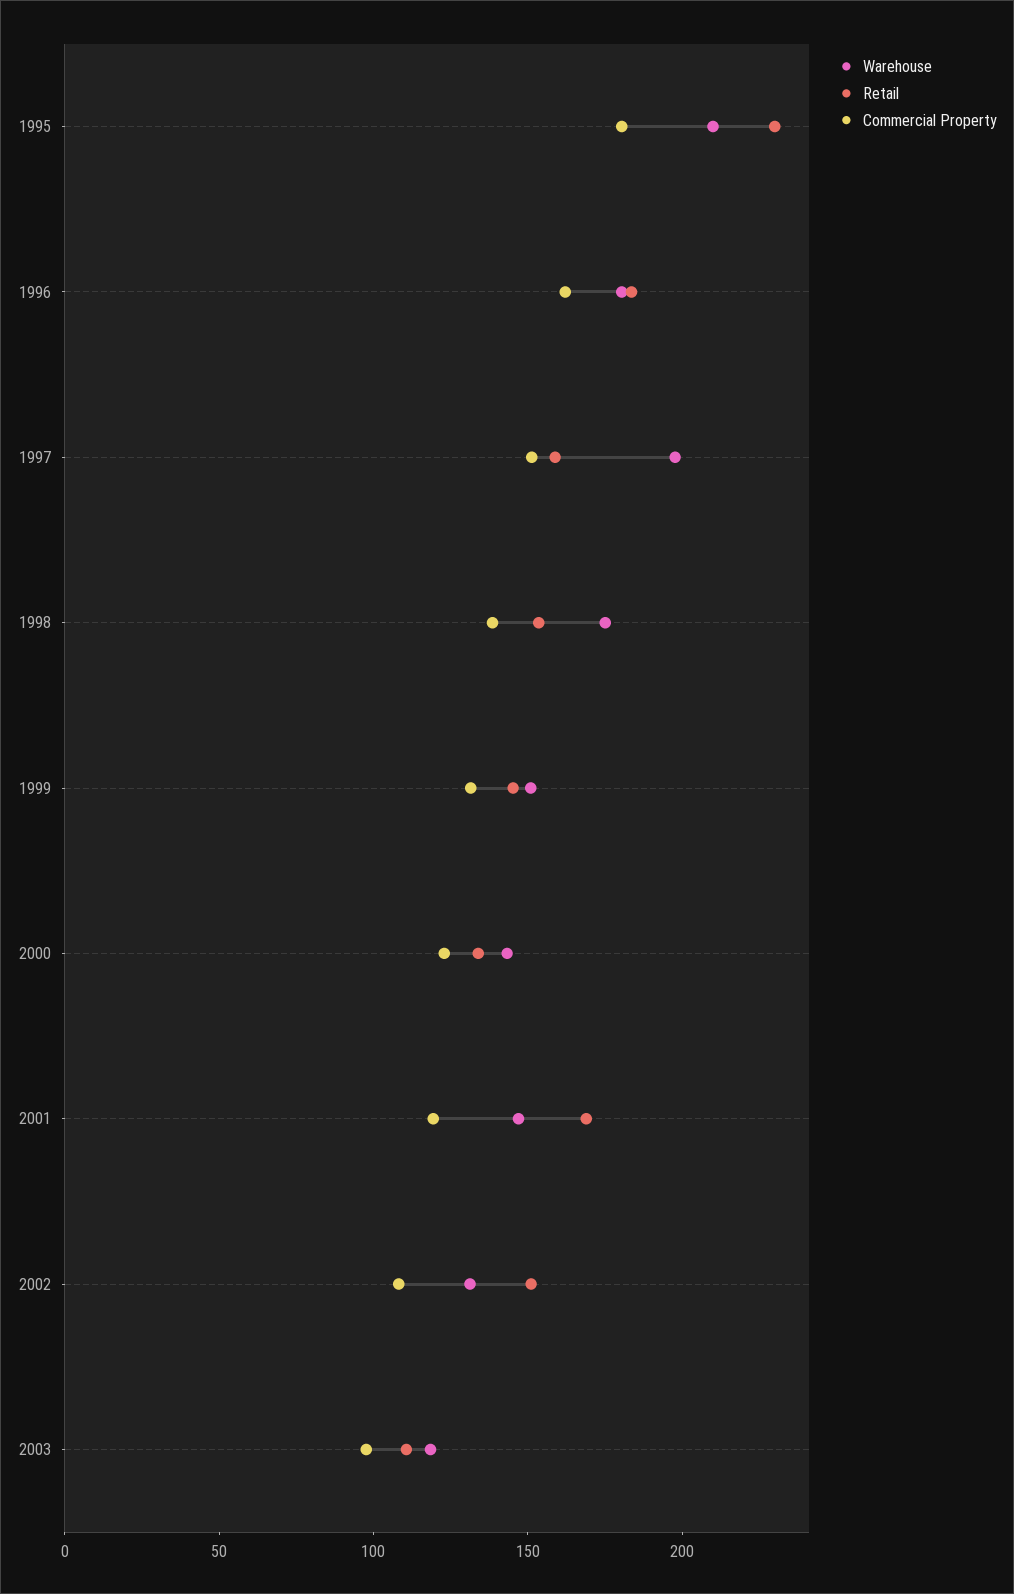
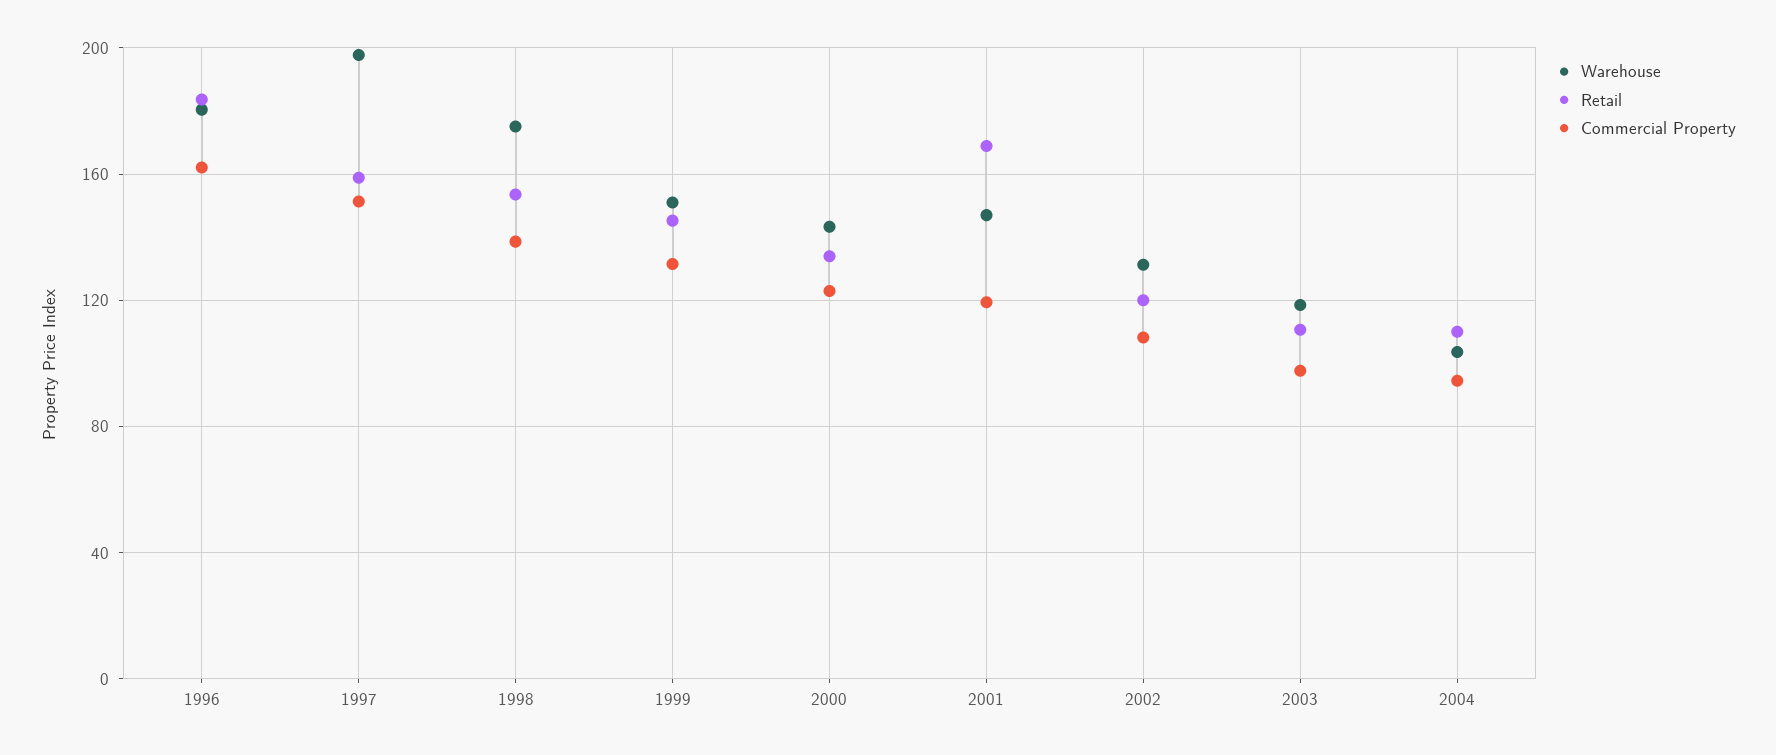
Warehouse, 1995: 210 -> none
Retail, 1995: 230 -> none
Commercial Property, 1995: 180 -> none
Retail, 2002: 150 -> 120
Warehouse, 2004: none -> 105
Retail, 2004: none -> 110
Commercial Property, 2004: none -> 95

